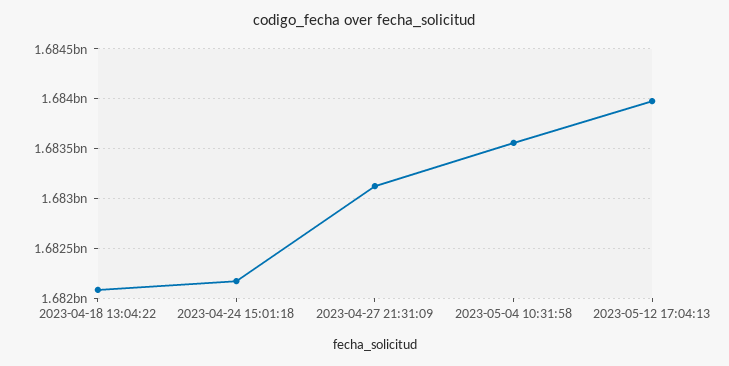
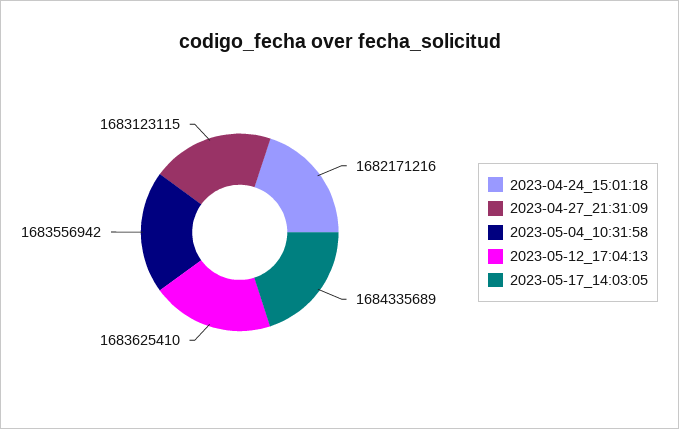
2023-04-18 13:04:22: 1682100000 -> none
2023-05-12 17:04:13: 1684000000 -> 1683625410
2023-05-17_14:03:05: none -> 1684335689

